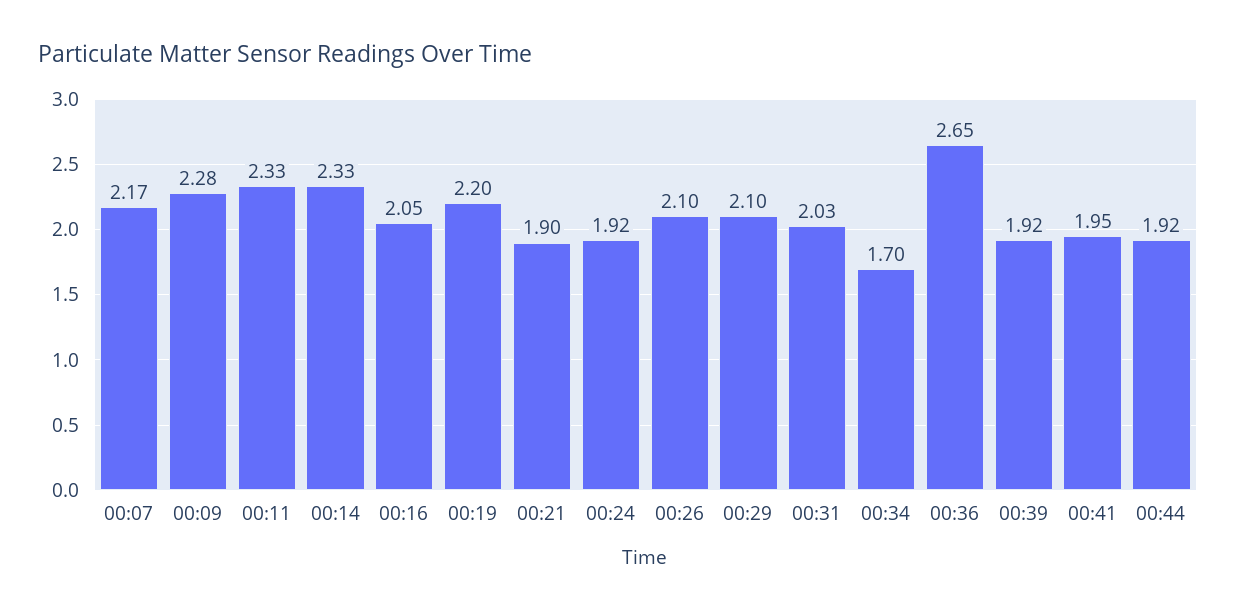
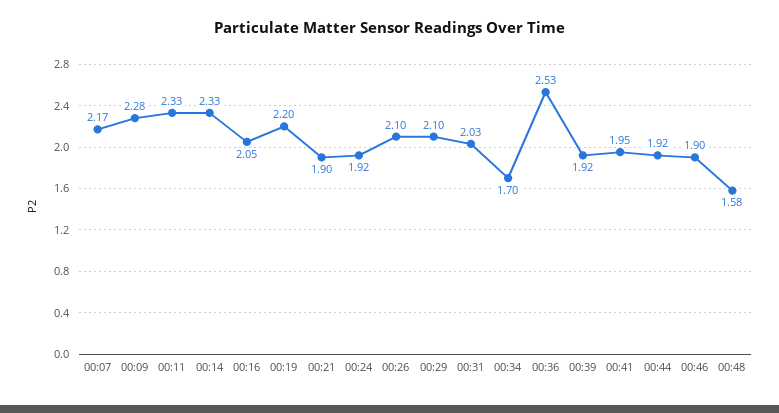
00:36: 2.65 -> 2.53
00:46: none -> 1.9
00:48: none -> 1.58

